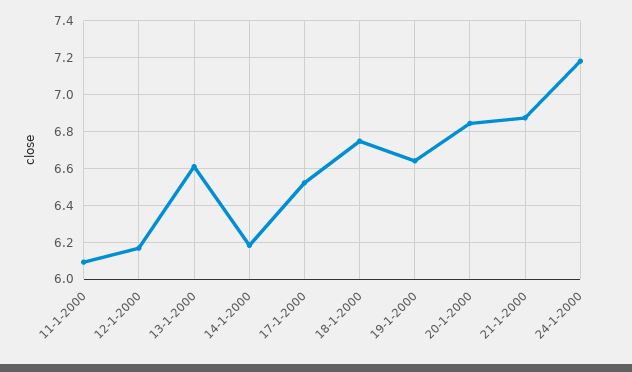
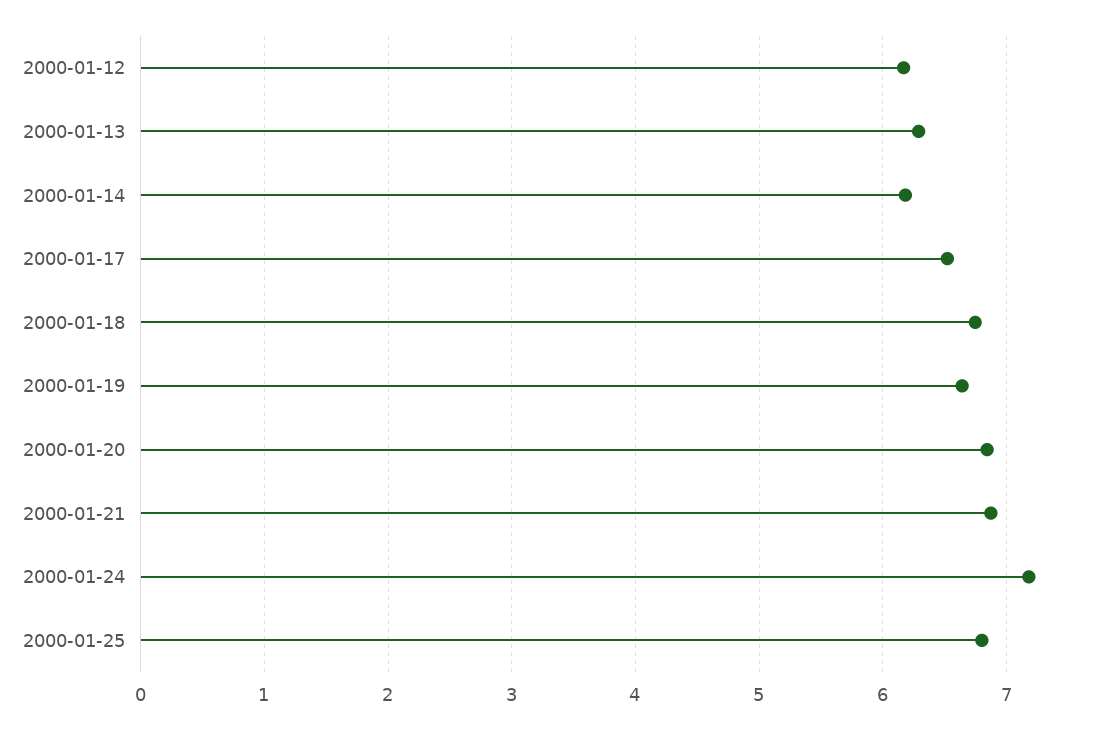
11-1-2000: 6.1 -> none
13-1-2000: 6.6 -> 6.3
2000-01-25: none -> 6.8

